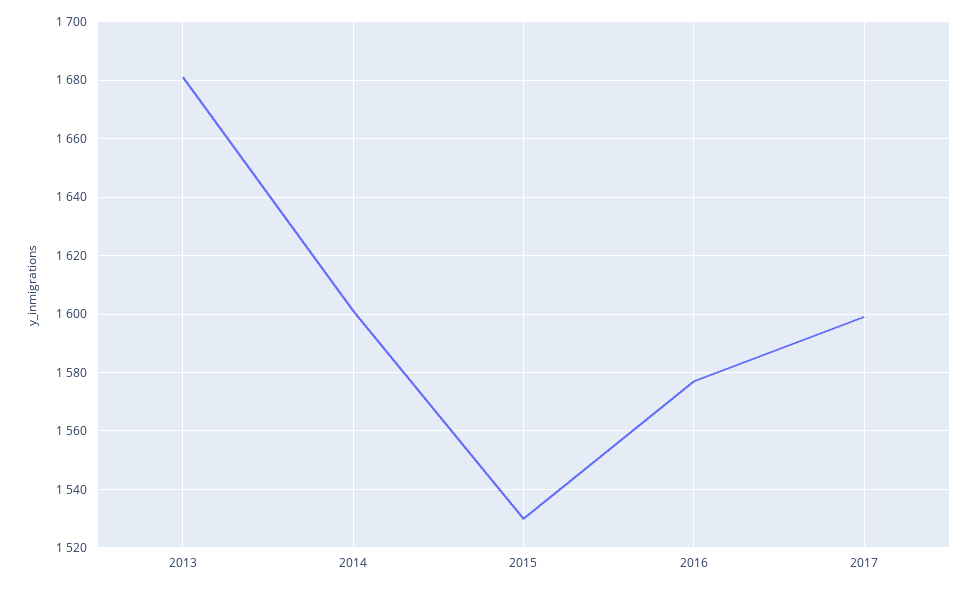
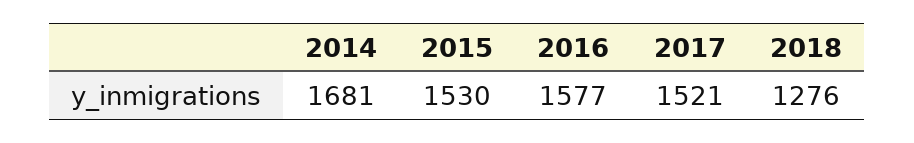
2013: 1680 -> none
2014: 1600 -> 1681
2017: 1600 -> 1521
2018: none -> 1276

